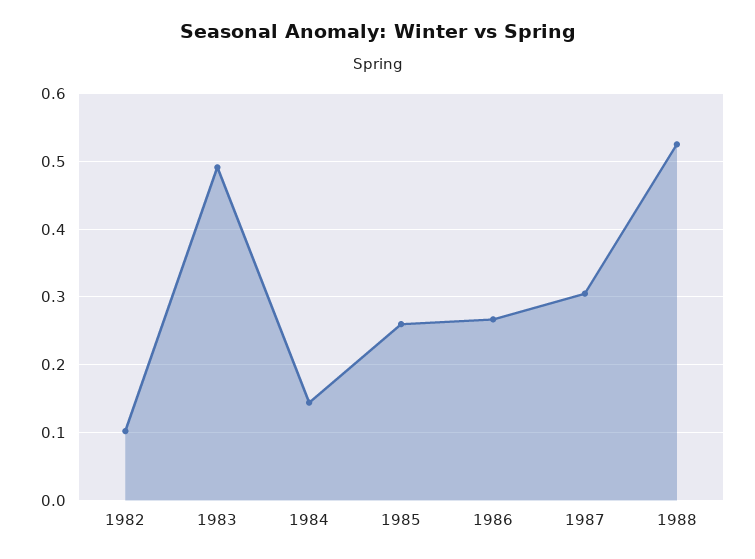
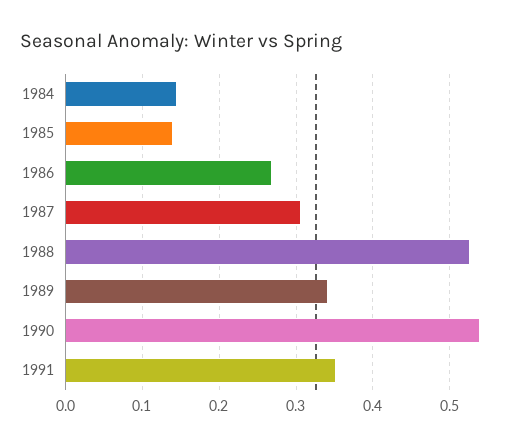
1982: 0.1 -> none
1983: 0.49 -> none
1985: 0.26 -> 0.14
1989: none -> 0.34
1990: none -> 0.54
1991: none -> 0.35

